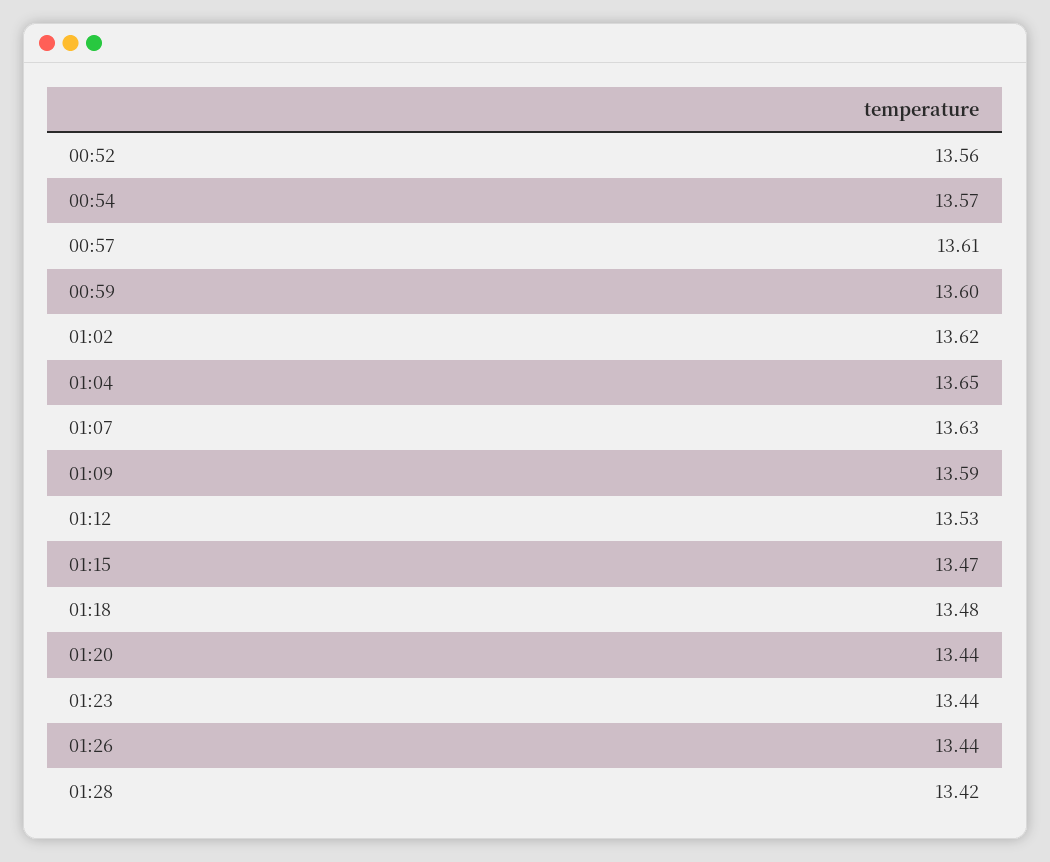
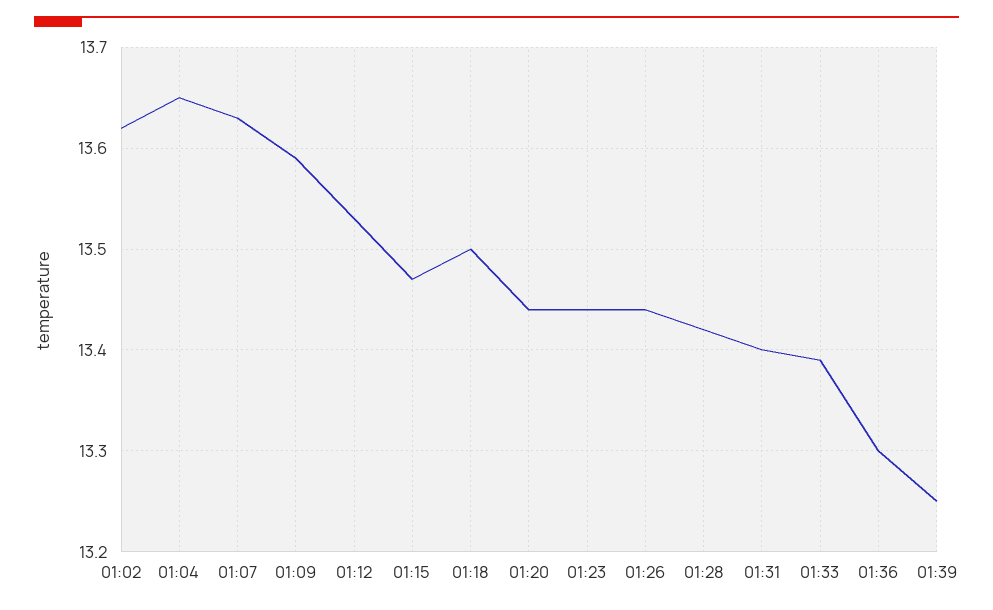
00:52: 13.56 -> none
00:54: 13.57 -> none
00:57: 13.61 -> none
00:59: 13.6 -> none
01:18: 13.48 -> 13.5
01:31: none -> 13.4
01:33: none -> 13.39
01:36: none -> 13.3
01:39: none -> 13.25

